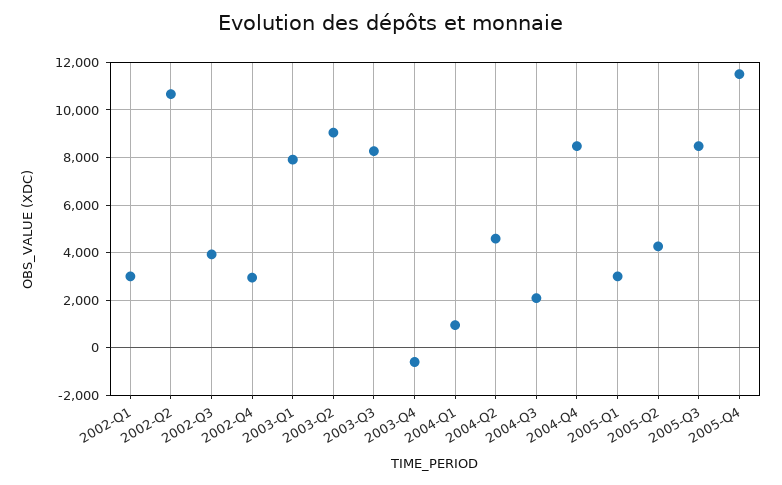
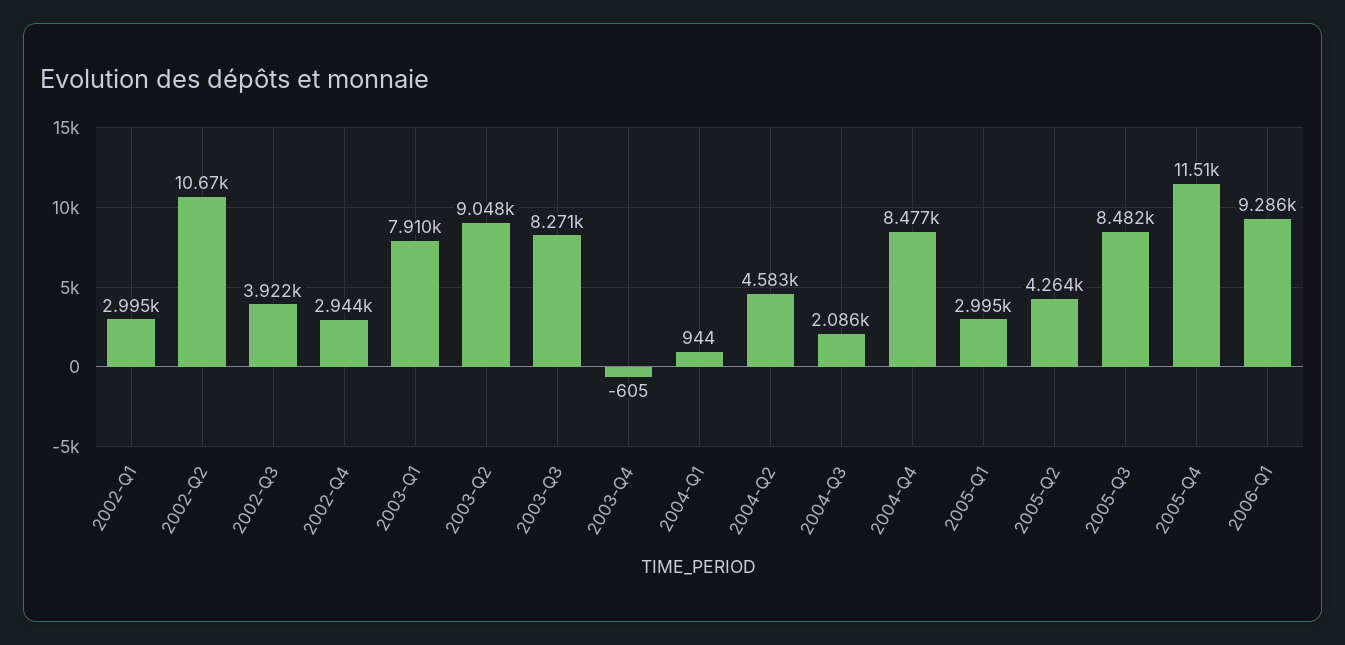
2006-Q1: none -> 9286

